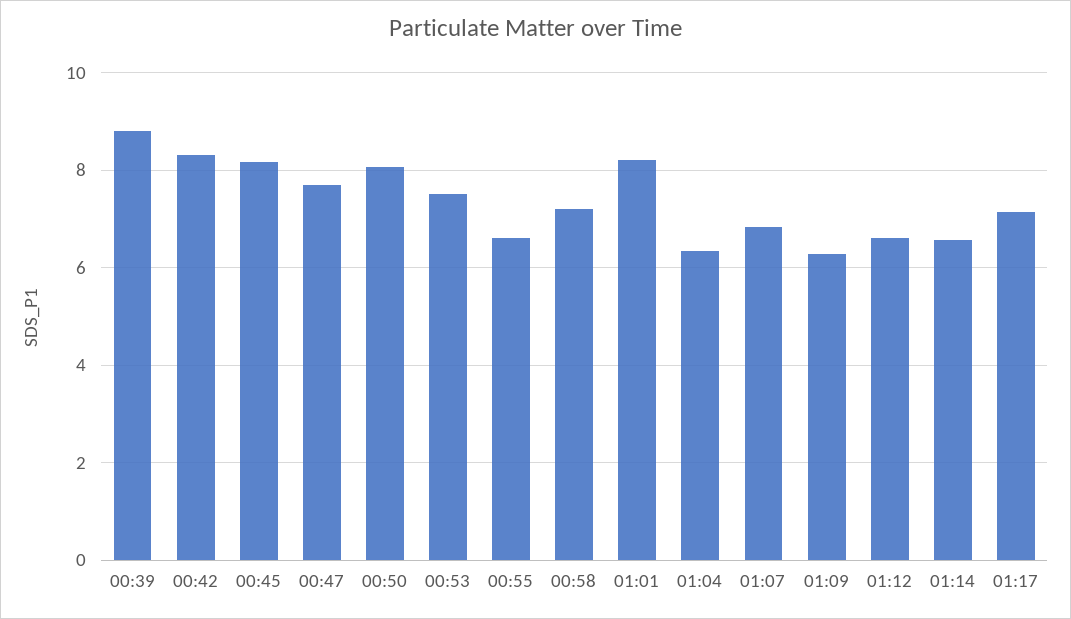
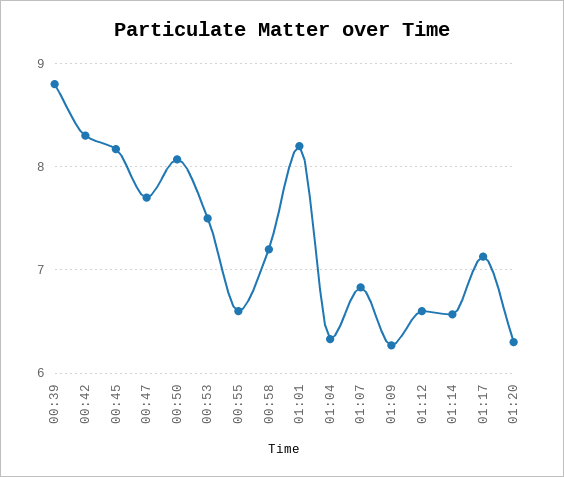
01:20: none -> 6.3

